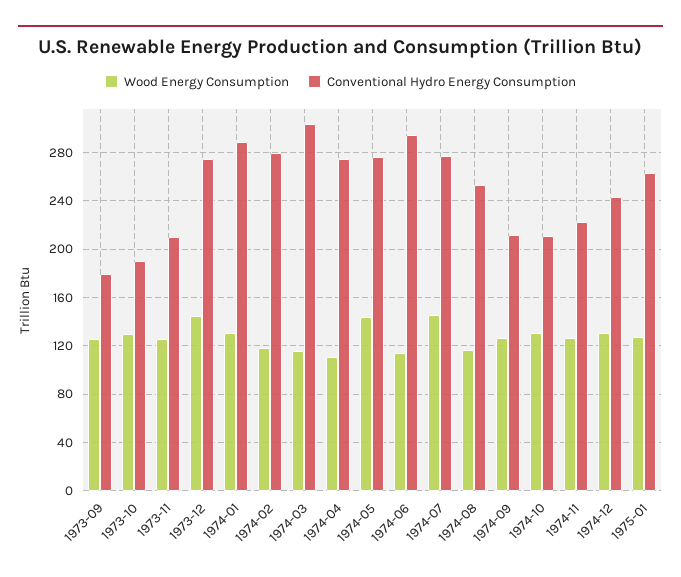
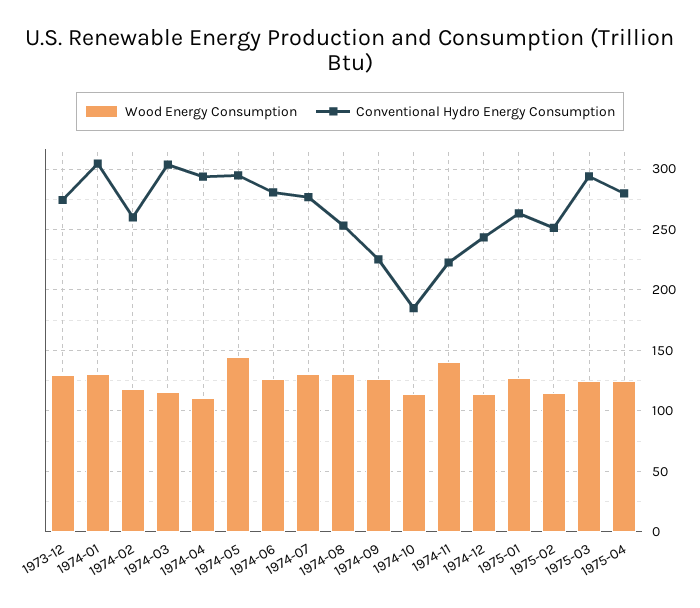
Wood Energy Consumption, 1973-09: 125 -> none
Conventional Hydro Energy Consumption, 1973-09: 180 -> none
Wood Energy Consumption, 1973-10: 130 -> none
Conventional Hydro Energy Consumption, 1973-10: 190 -> none
Wood Energy Consumption, 1973-11: 125 -> none
Conventional Hydro Energy Consumption, 1973-11: 210 -> none
Wood Energy Consumption, 1973-12: 145 -> 130
Conventional Hydro Energy Consumption, 1974-01: 290 -> 305
Conventional Hydro Energy Consumption, 1974-02: 280 -> 260
Conventional Hydro Energy Consumption, 1974-04: 275 -> 295
Conventional Hydro Energy Consumption, 1974-05: 275 -> 295
Wood Energy Consumption, 1974-06: 115 -> 125
Conventional Hydro Energy Consumption, 1974-06: 295 -> 280
Wood Energy Consumption, 1974-07: 145 -> 130
Wood Energy Consumption, 1974-08: 115 -> 130
Conventional Hydro Energy Consumption, 1974-09: 210 -> 225
Wood Energy Consumption, 1974-10: 130 -> 115
Conventional Hydro Energy Consumption, 1974-10: 210 -> 185
Wood Energy Consumption, 1974-11: 125 -> 140
Wood Energy Consumption, 1974-12: 130 -> 115
Wood Energy Consumption, 1975-02: none -> 115
Conventional Hydro Energy Consumption, 1975-02: none -> 250
Wood Energy Consumption, 1975-03: none -> 125
Conventional Hydro Energy Consumption, 1975-03: none -> 295
Wood Energy Consumption, 1975-04: none -> 125
Conventional Hydro Energy Consumption, 1975-04: none -> 280

